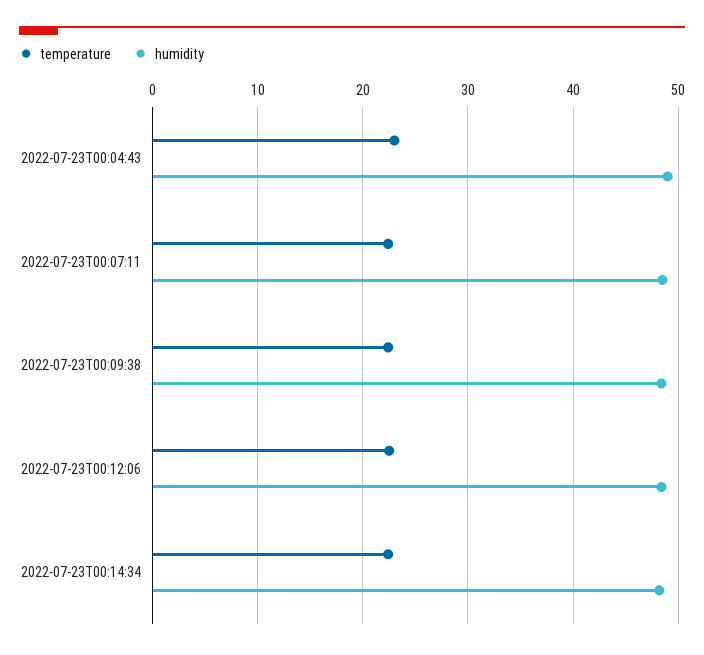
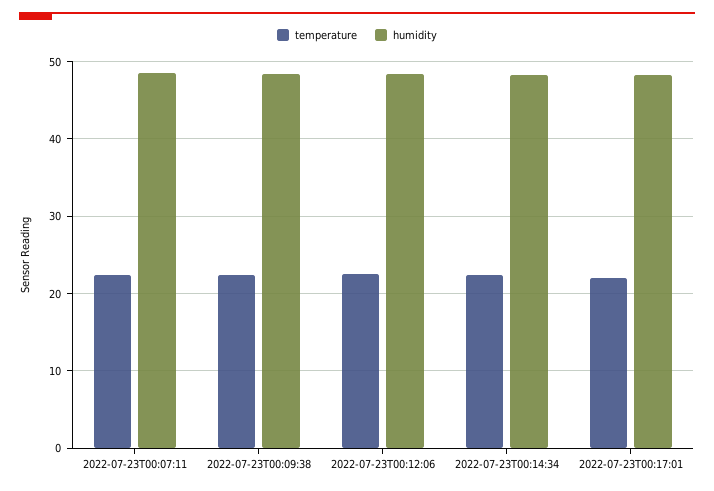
temperature, 2022-07-23T00:04:43: 23 -> none
humidity, 2022-07-23T00:04:43: 49 -> none
temperature, 2022-07-23T00:17:01: none -> 22
humidity, 2022-07-23T00:17:01: none -> 48

